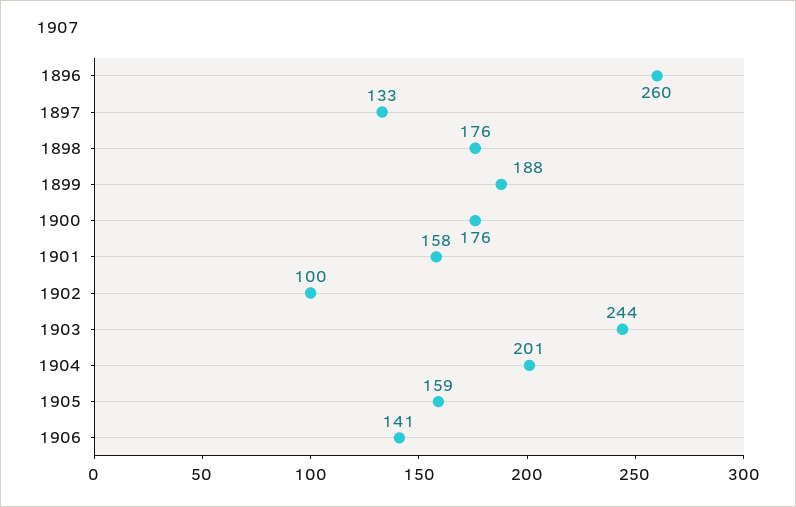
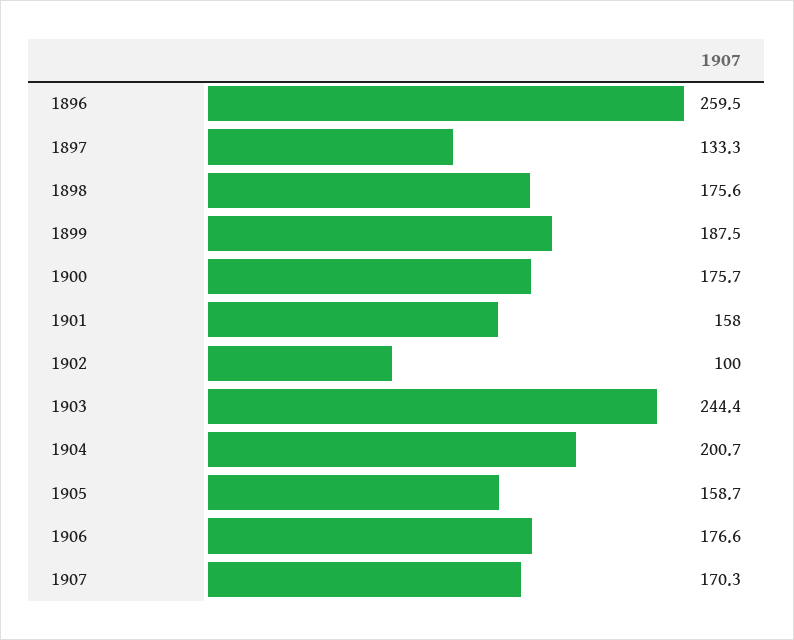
1906: 141 -> 176.6
1907: none -> 170.3

